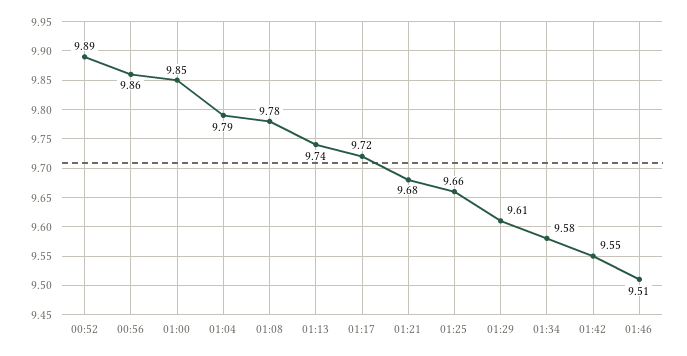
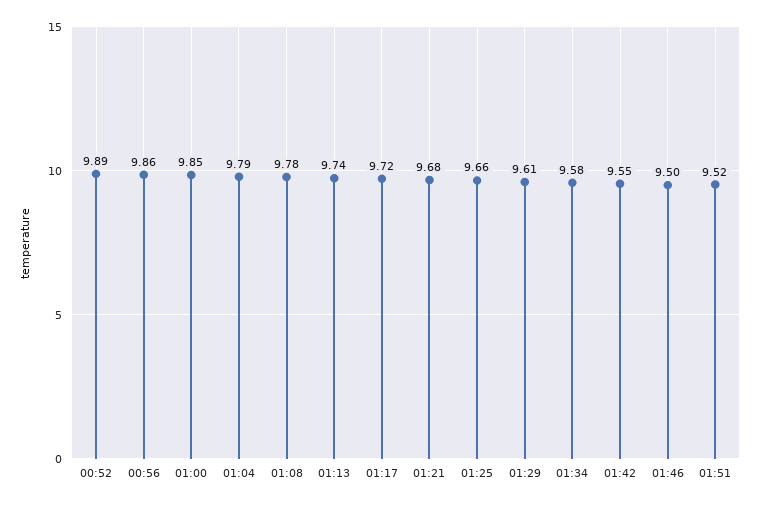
01:46: 9.51 -> 9.5
01:51: none -> 9.52

